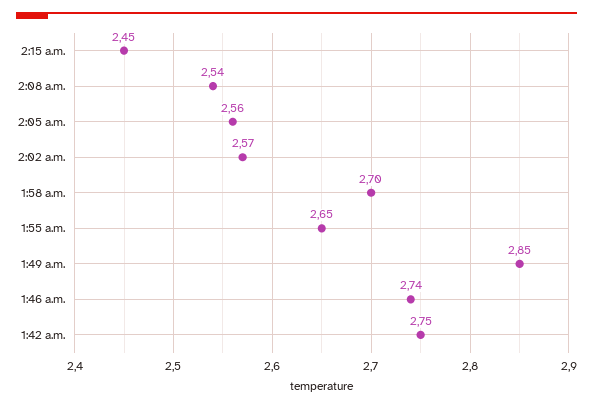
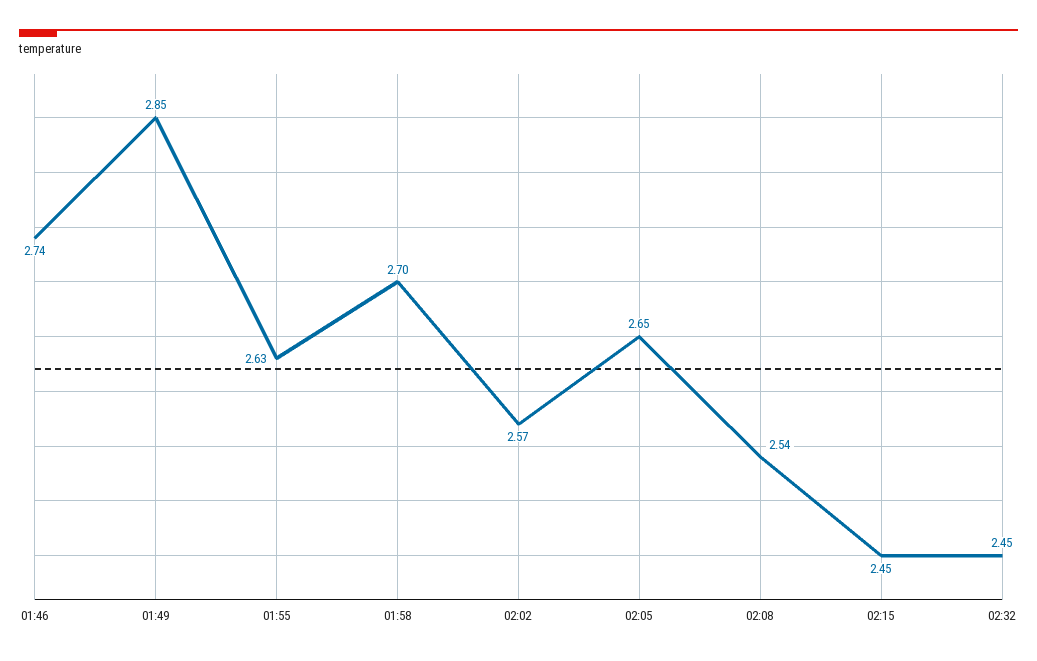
2:05 a.m.: 2.56 -> 2.65
1:55 a.m.: 2.65 -> 2.63
1:42 a.m.: 2.75 -> none
02:32: none -> 2.45

